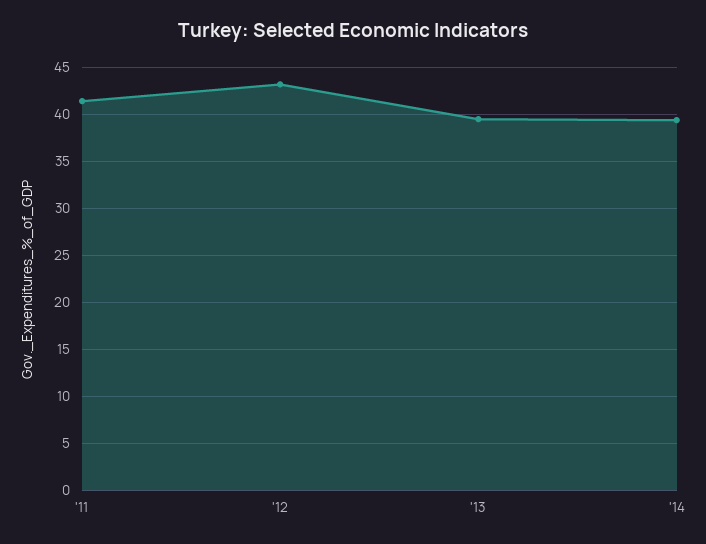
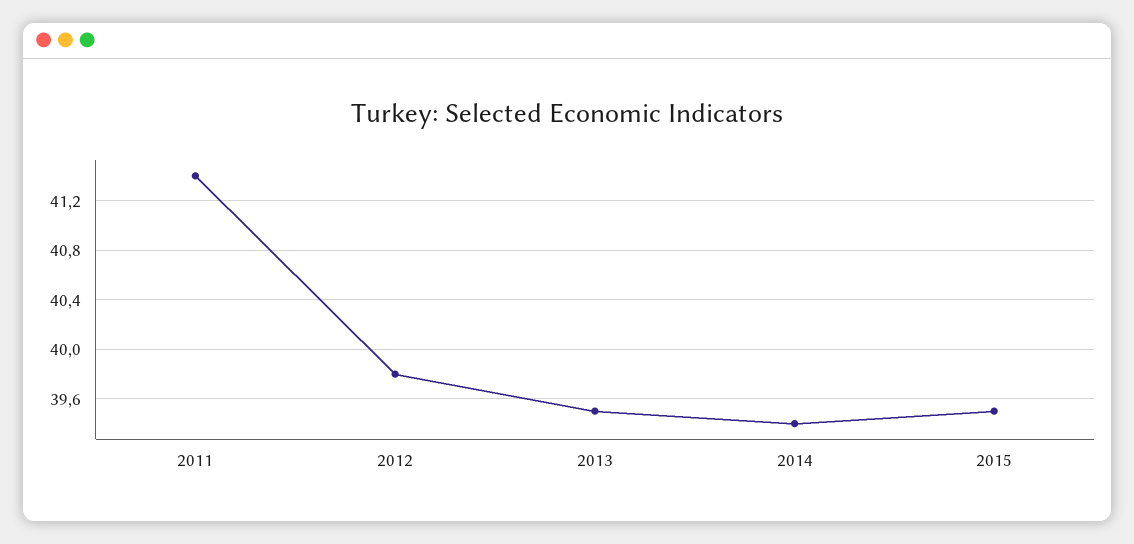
'12: 43 -> 39.8
2015: none -> 39.5

